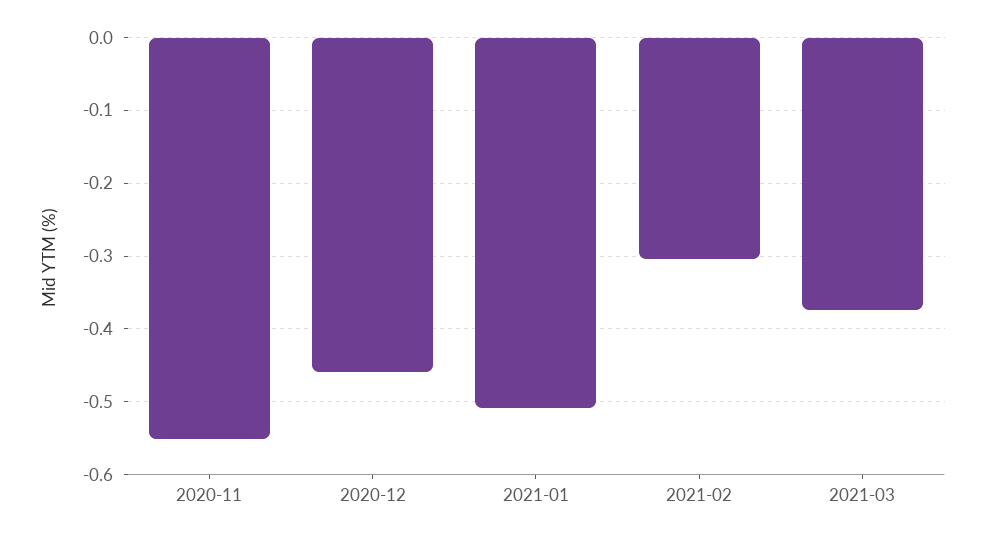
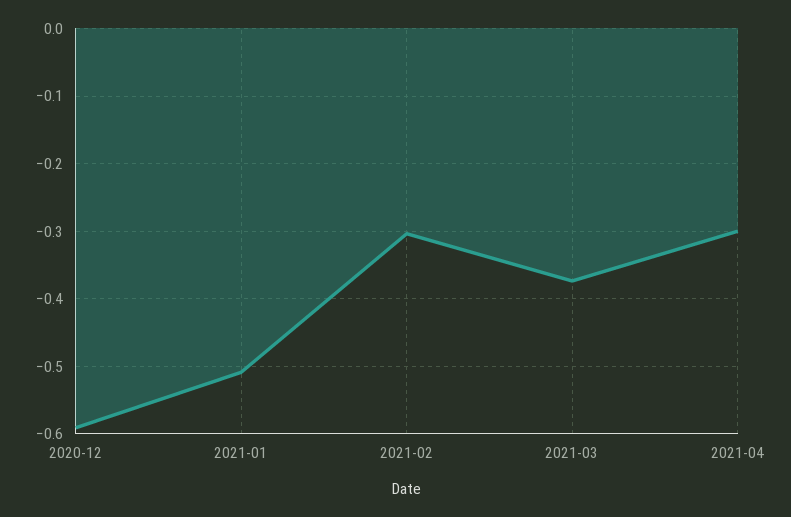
2020-11: -0.55 -> none
2020-12: -0.46 -> -0.59
2021-04: none -> -0.3

